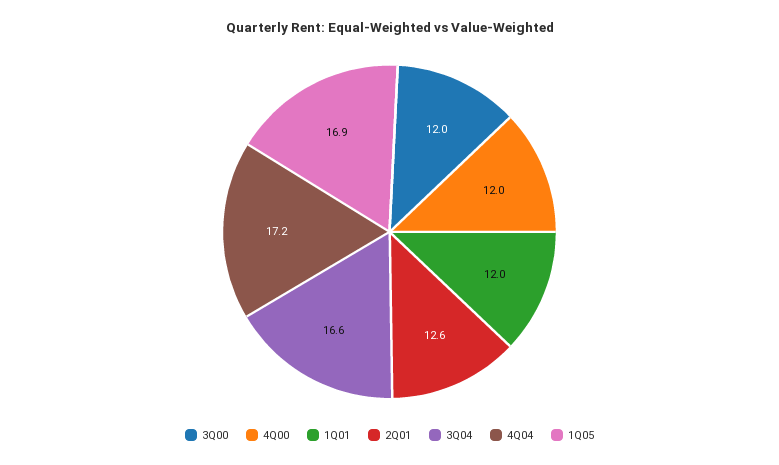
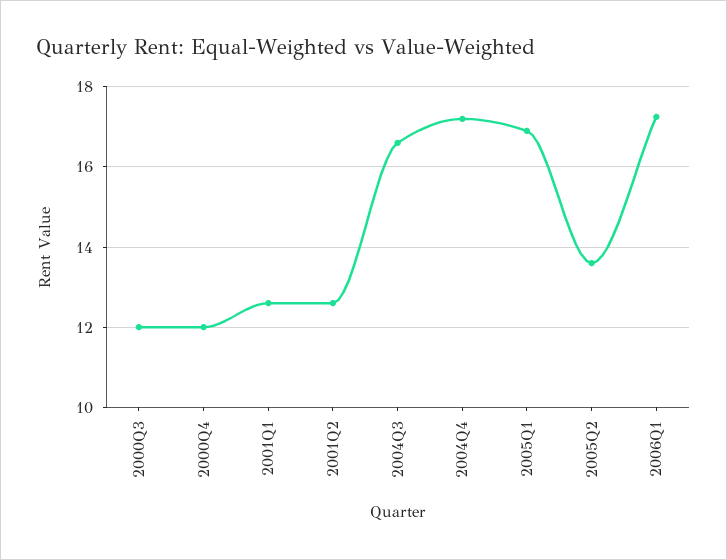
1Q01: 12 -> 12.6
2005Q2: none -> 13.6
2006Q1: none -> 17.2

